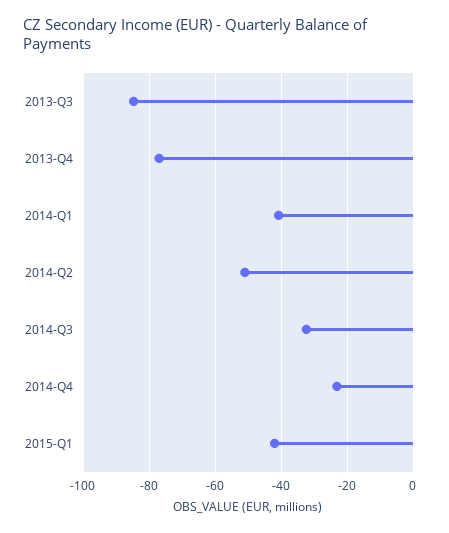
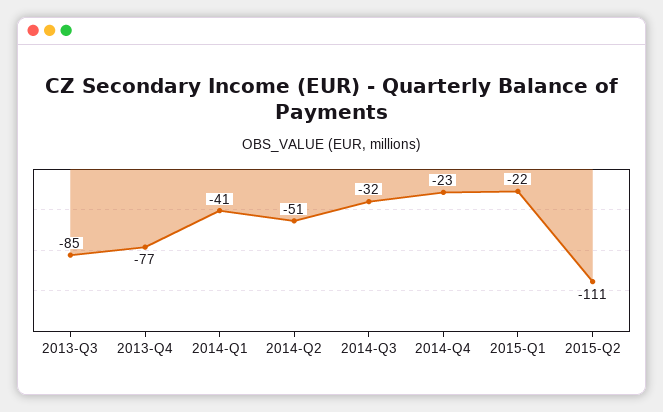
2015-Q1: -42 -> -22
2015-Q2: none -> -111

